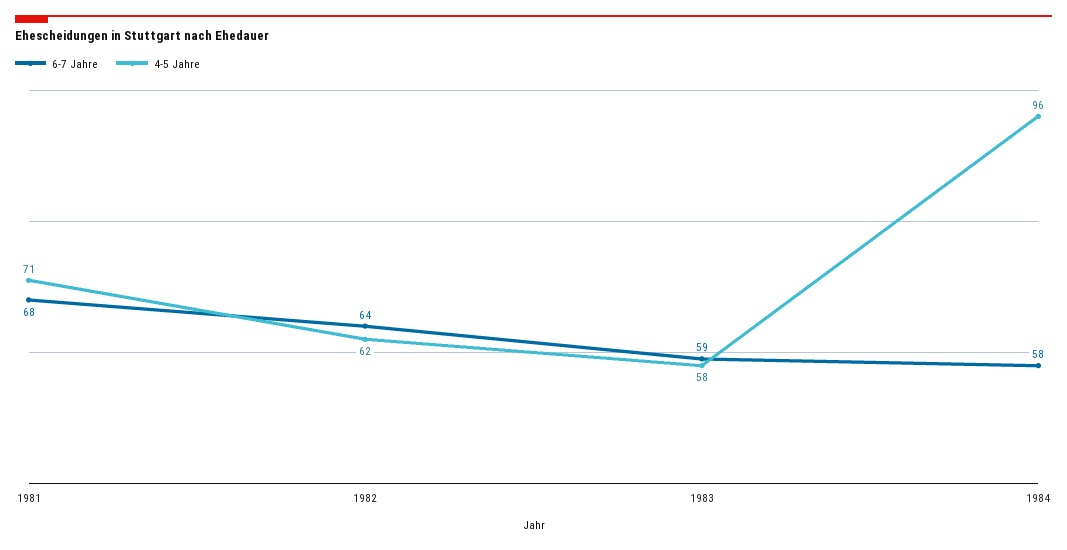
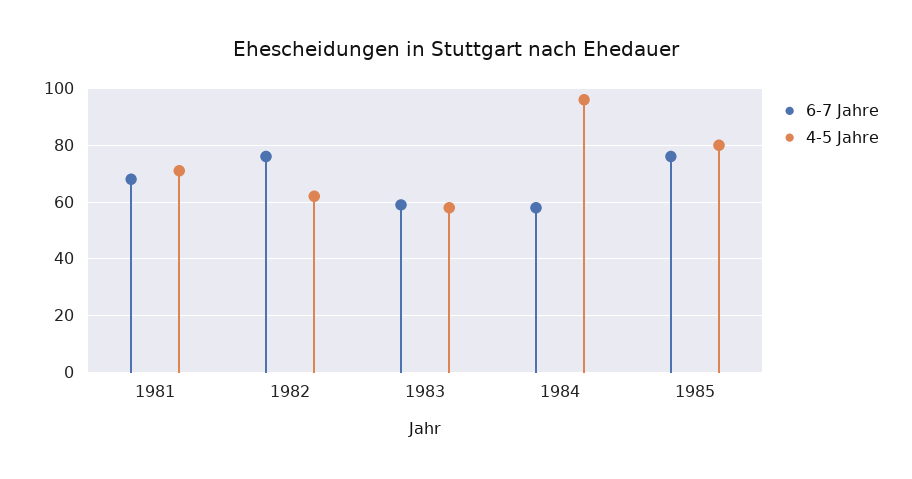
6-7 Jahre, 1982: 64 -> 75
6-7 Jahre, 1985: none -> 75
4-5 Jahre, 1985: none -> 80

